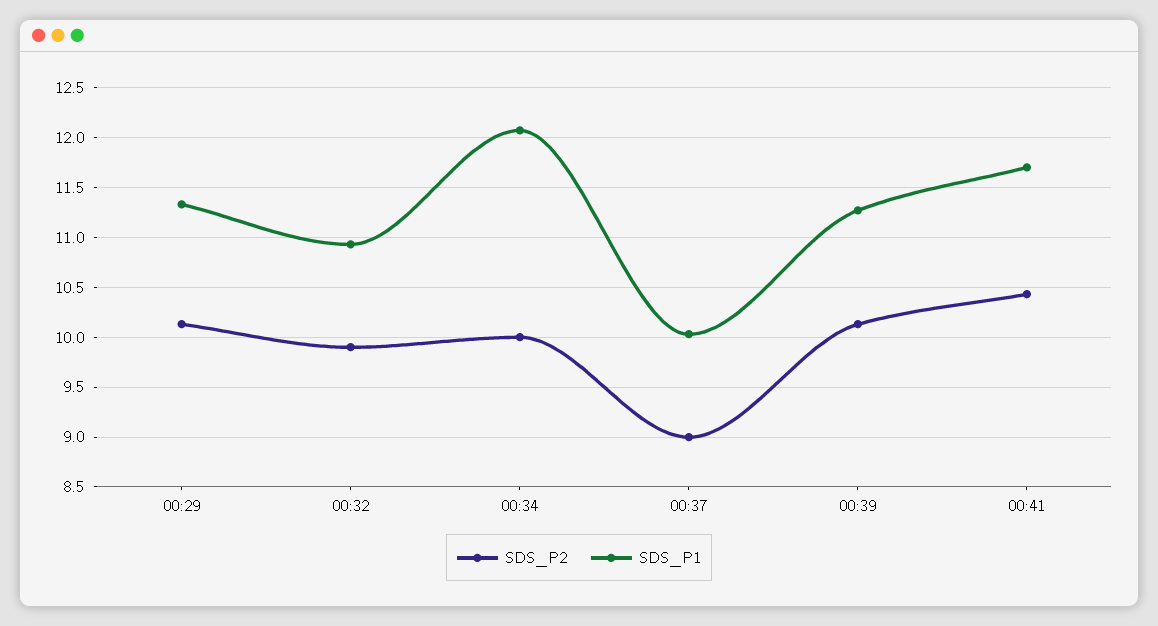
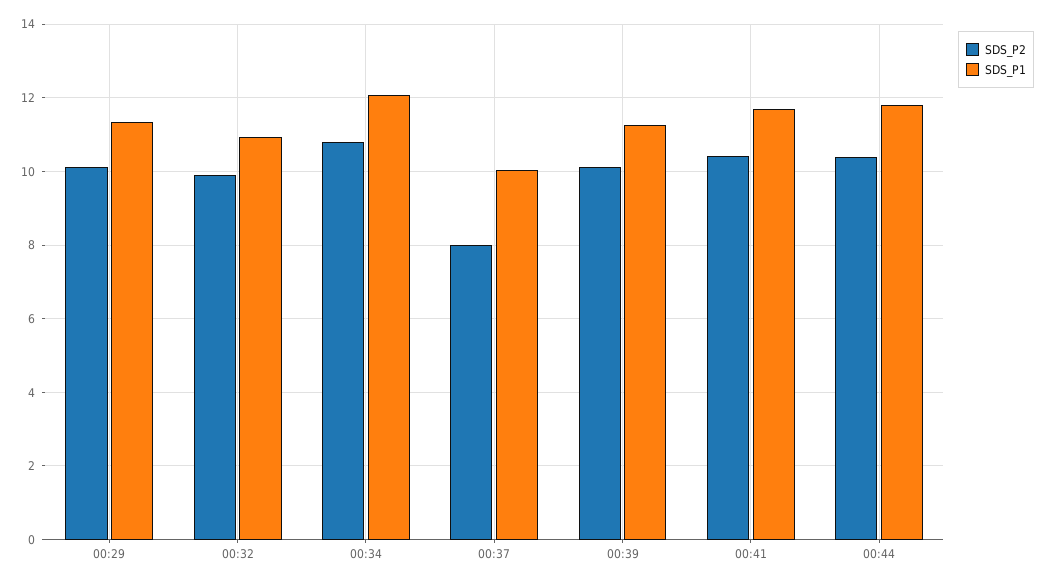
SDS_P2, 00:34: 10 -> 10.8
SDS_P2, 00:37: 9 -> 8
SDS_P2, 00:44: none -> 10.4
SDS_P1, 00:44: none -> 11.8

